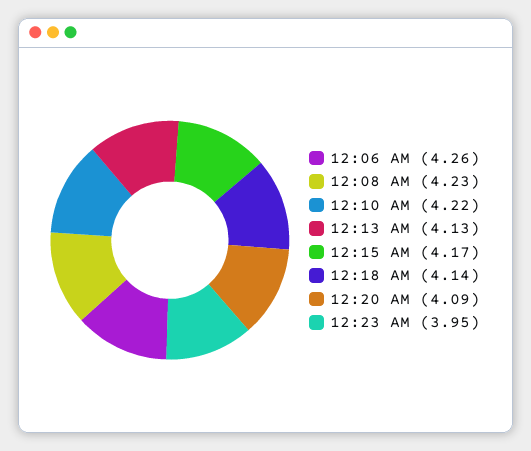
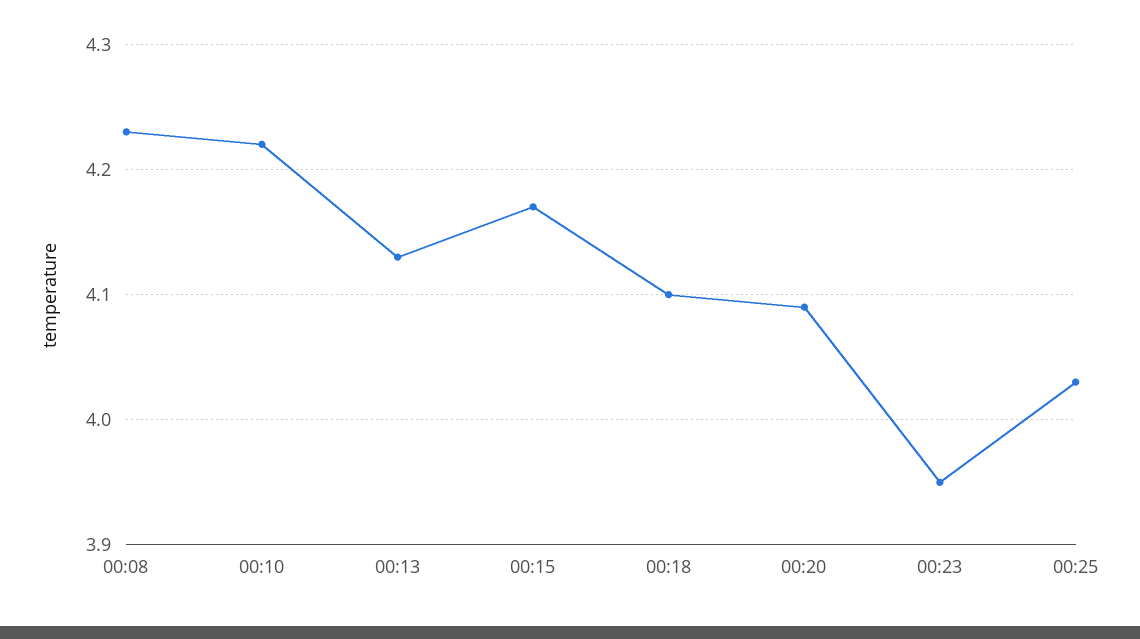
12:06 AM: 4.26 -> none
12:18 AM: 4.14 -> 4.1
00:25: none -> 4.03

